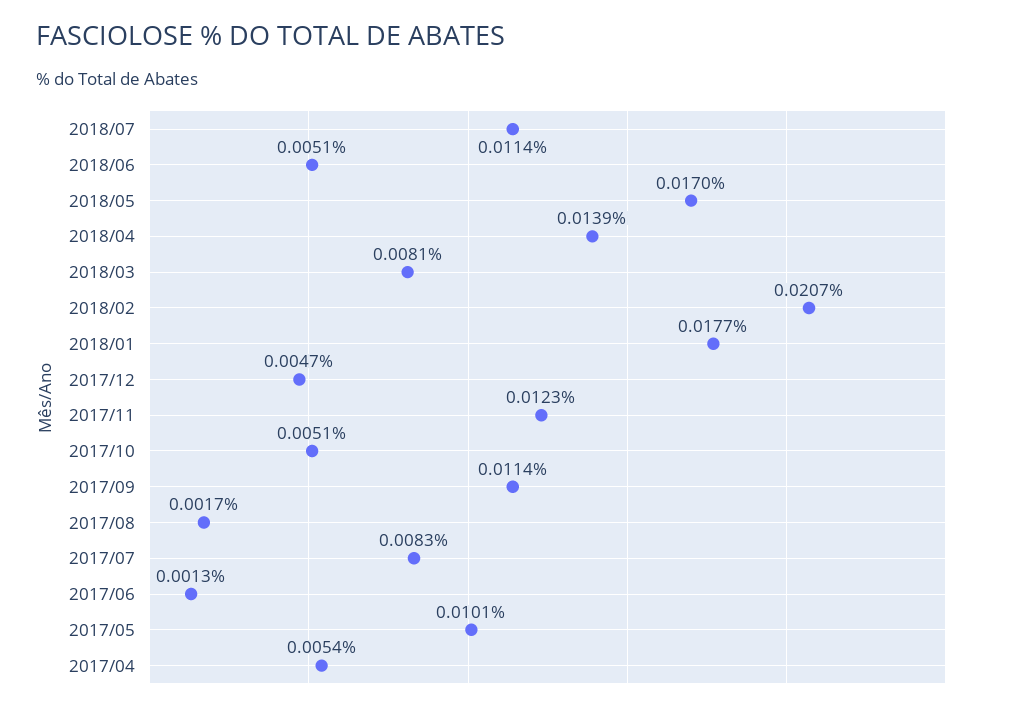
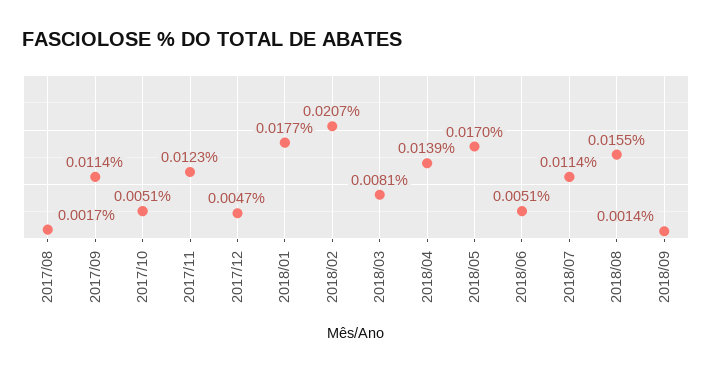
2017/07: 0.0083 -> none
2017/06: 0.0013 -> none
2017/05: 0.0101 -> none
2017/04: 0.0054 -> none
2018/08: none -> 0.0155
2018/09: none -> 0.0014

